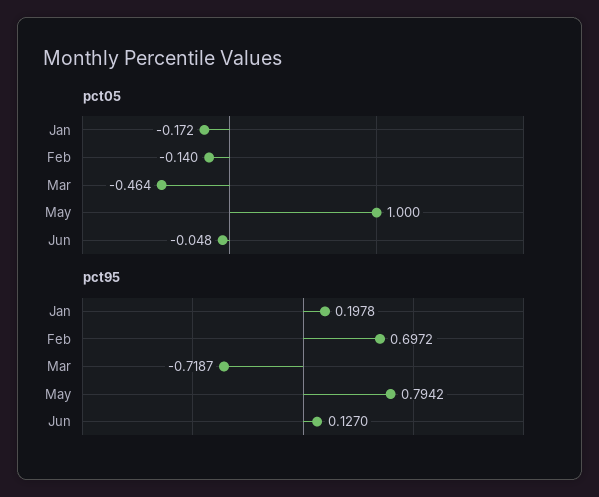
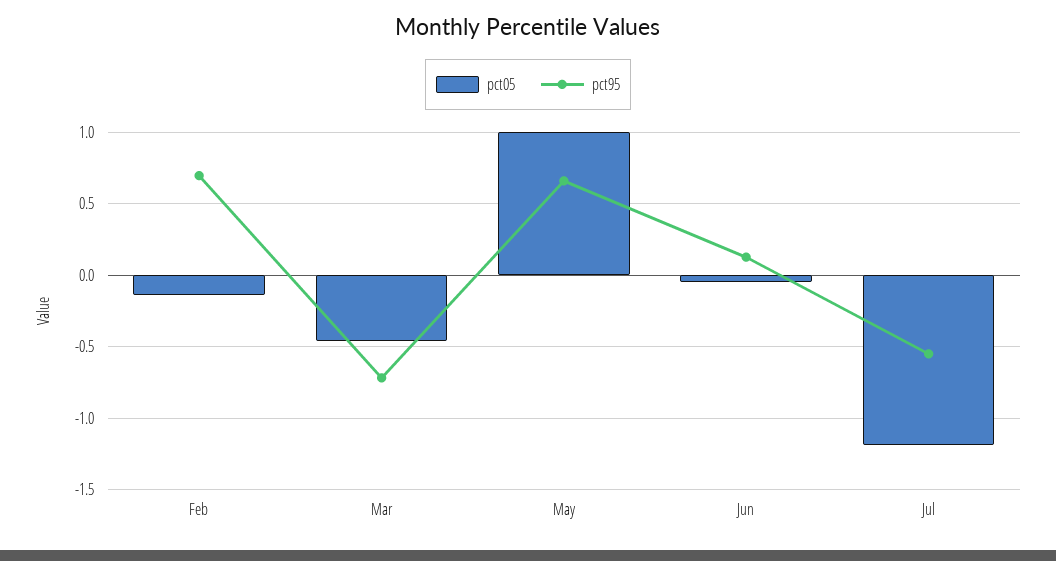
pct05, Jan: -0.172 -> none
pct95, Jan: 0.1978 -> none
pct95, May: 0.7942 -> 0.65
pct05, Jul: none -> -1.2
pct95, Jul: none -> -0.55

